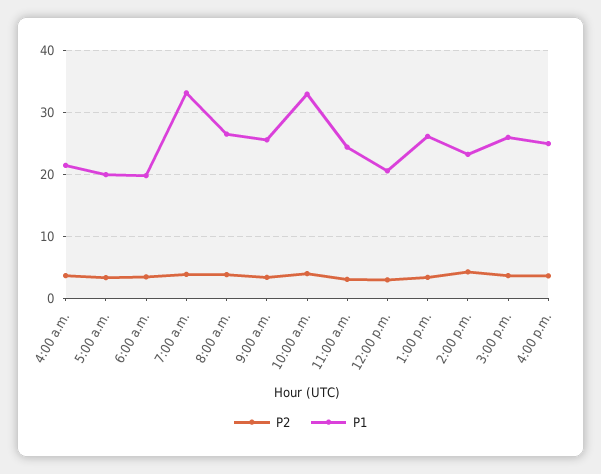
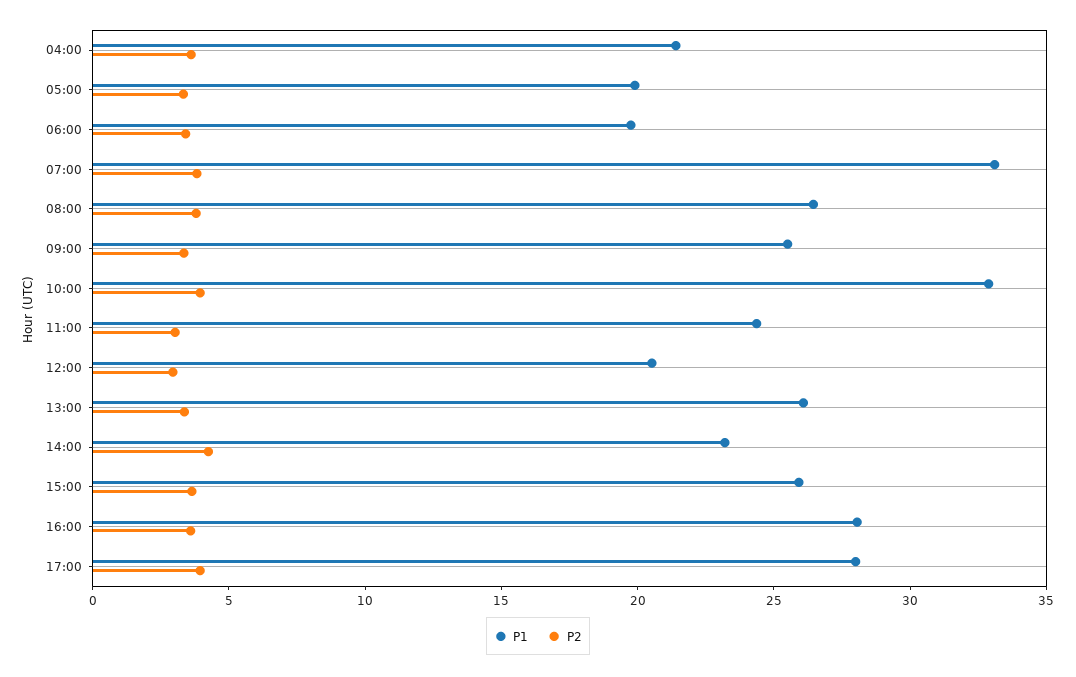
P1, 4:00 p.m.: 25 -> 28
P1, 17:00: none -> 28
P2, 17:00: none -> 4

